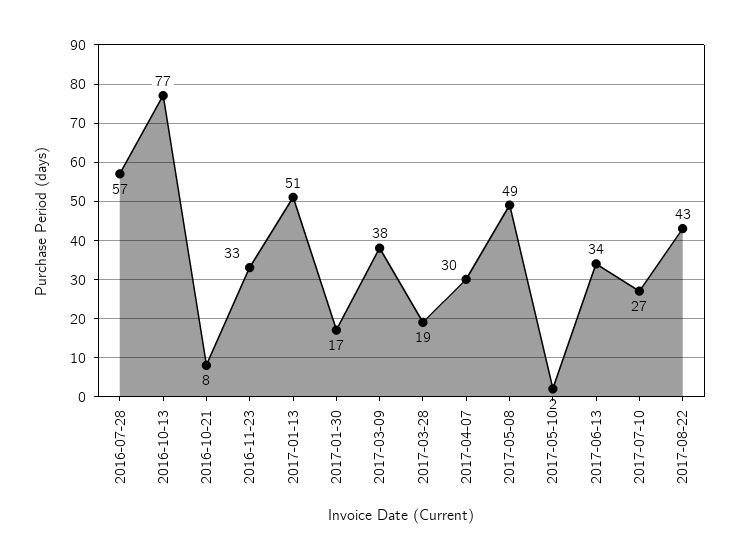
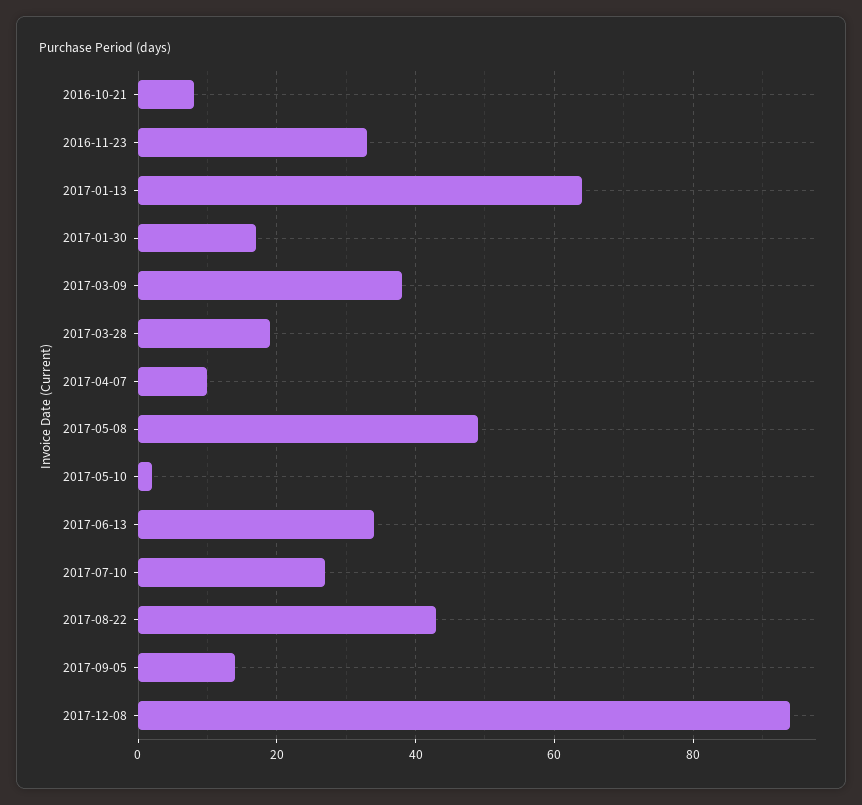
2016-07-28: 57 -> none
2016-10-13: 77 -> none
2017-01-13: 51 -> 65
2017-04-07: 30 -> 10
2017-09-05: none -> 15
2017-12-08: none -> 95

